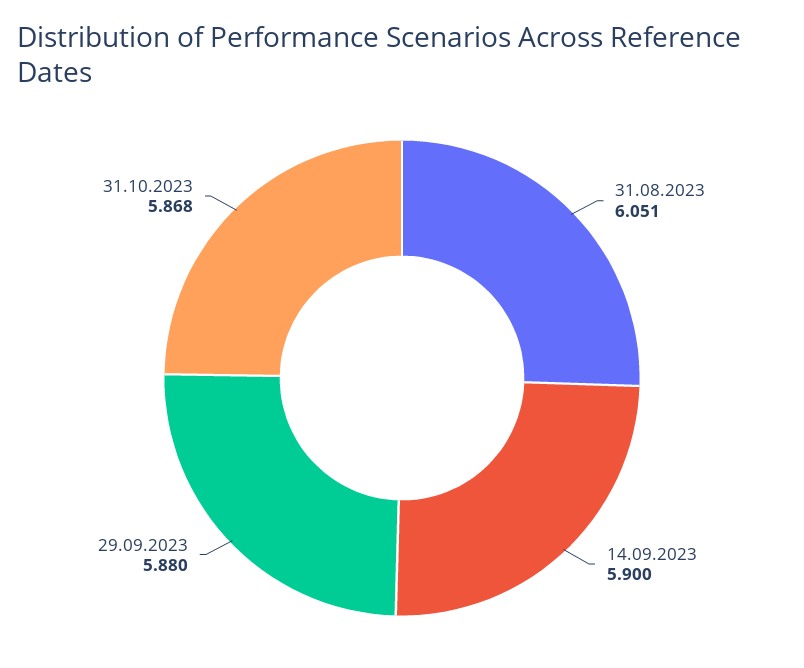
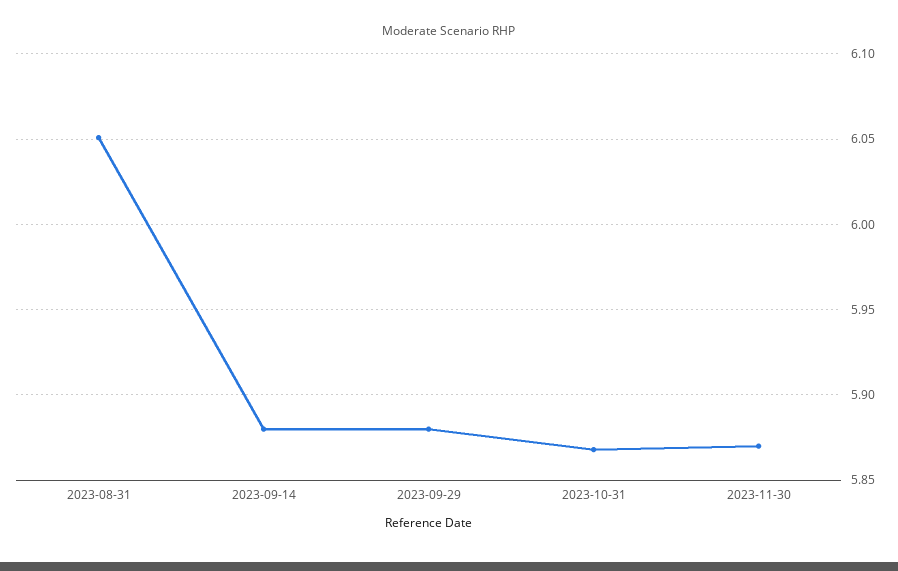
14.09.2023: 5.9 -> 5.88
2023-11-30: none -> 5.87

